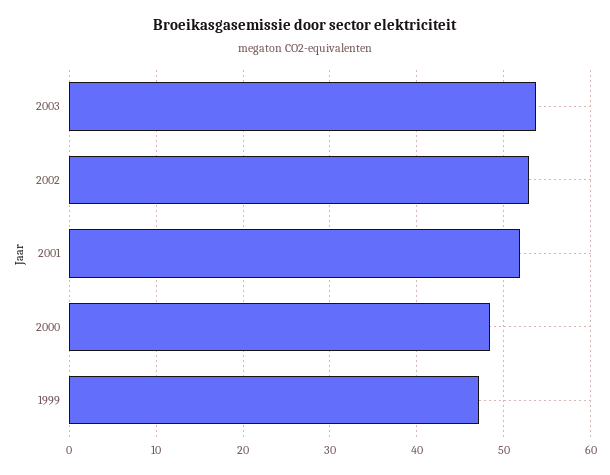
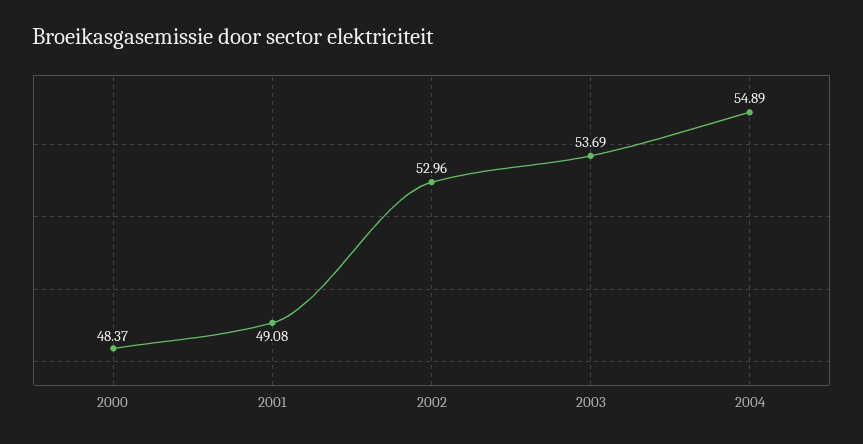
2001: 52 -> 49.08
1999: 47 -> none
2004: none -> 54.89

